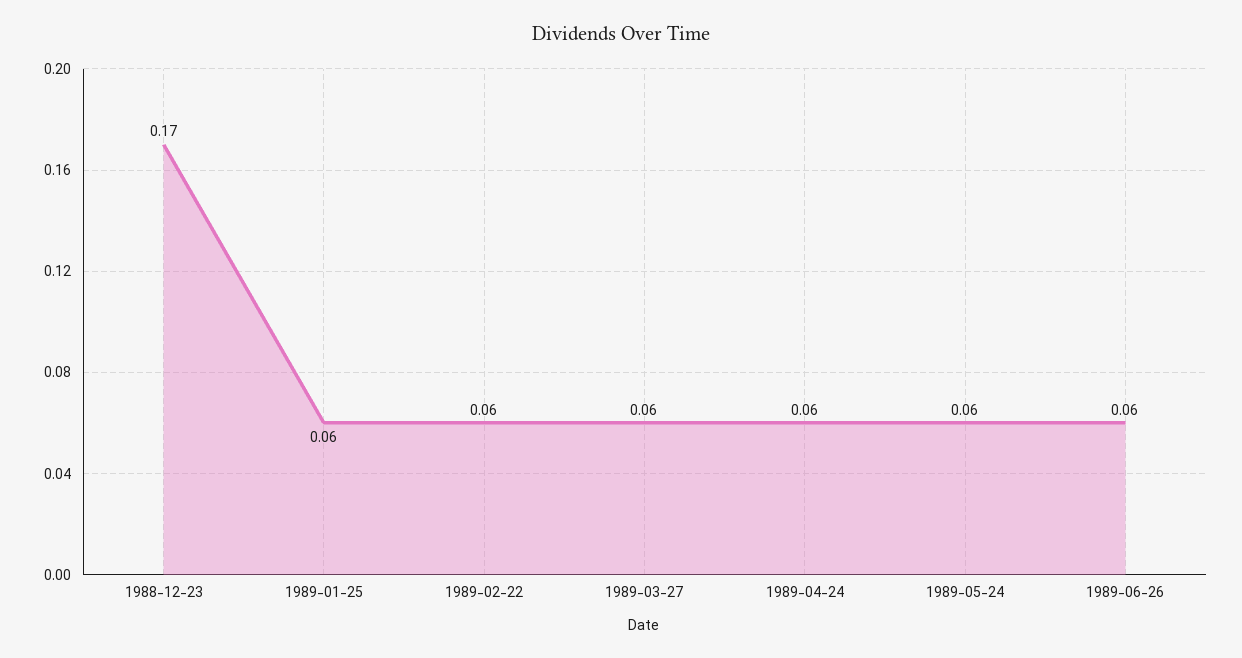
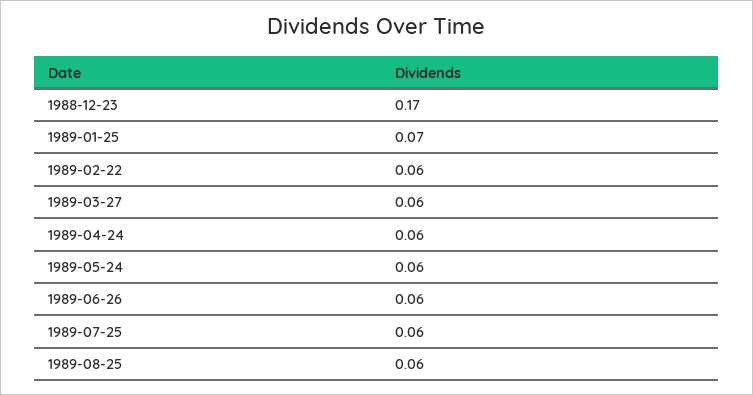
1989-01-25: 0.06 -> 0.07
1989-07-25: none -> 0.06
1989-08-25: none -> 0.06

